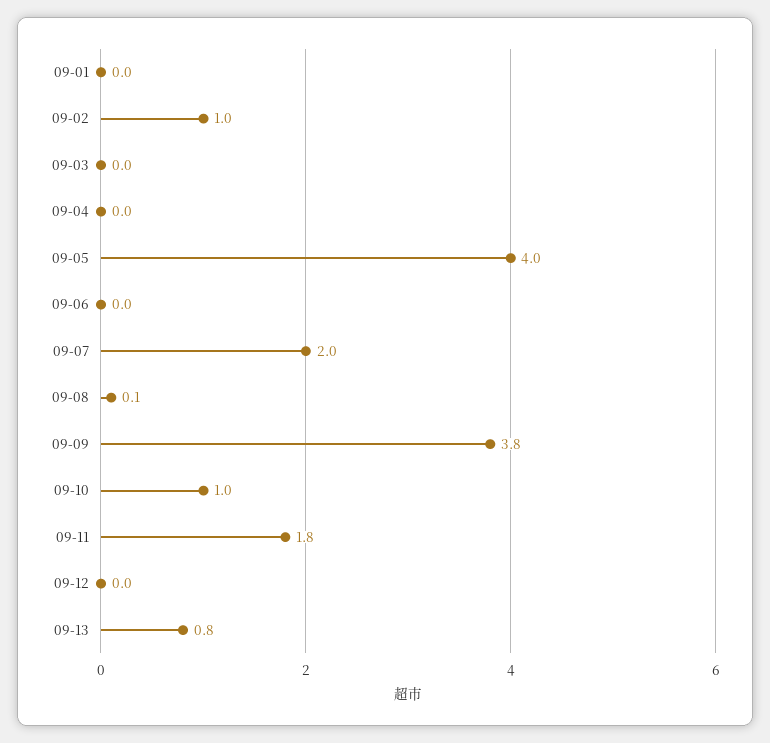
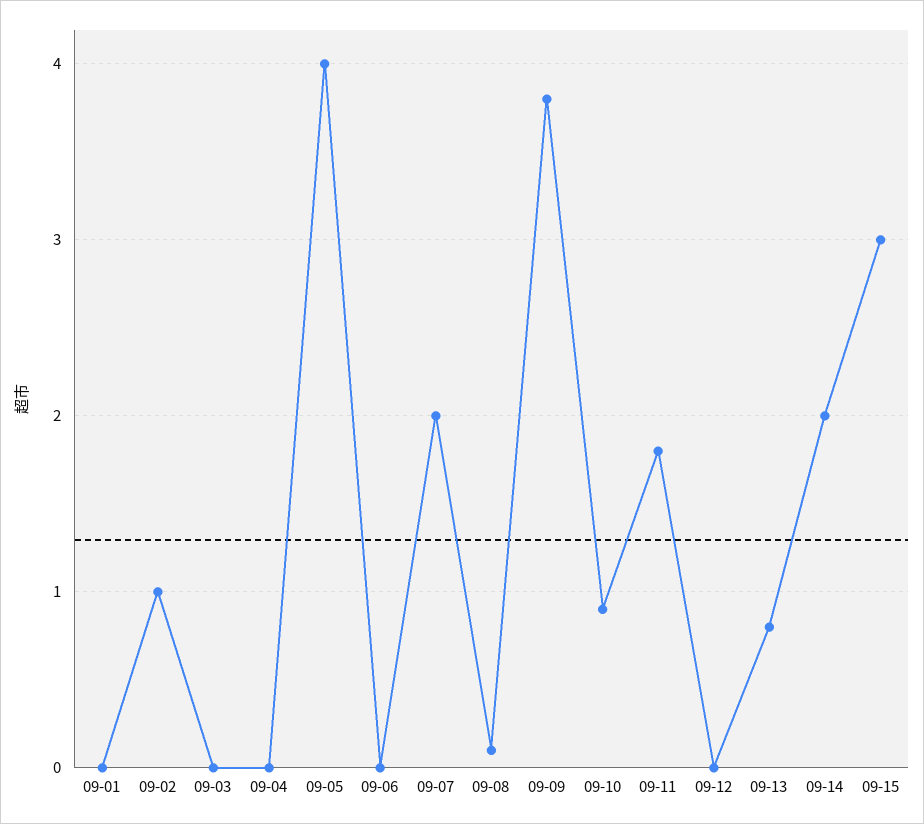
09-10: 1 -> 0.9
09-14: none -> 2
09-15: none -> 3

